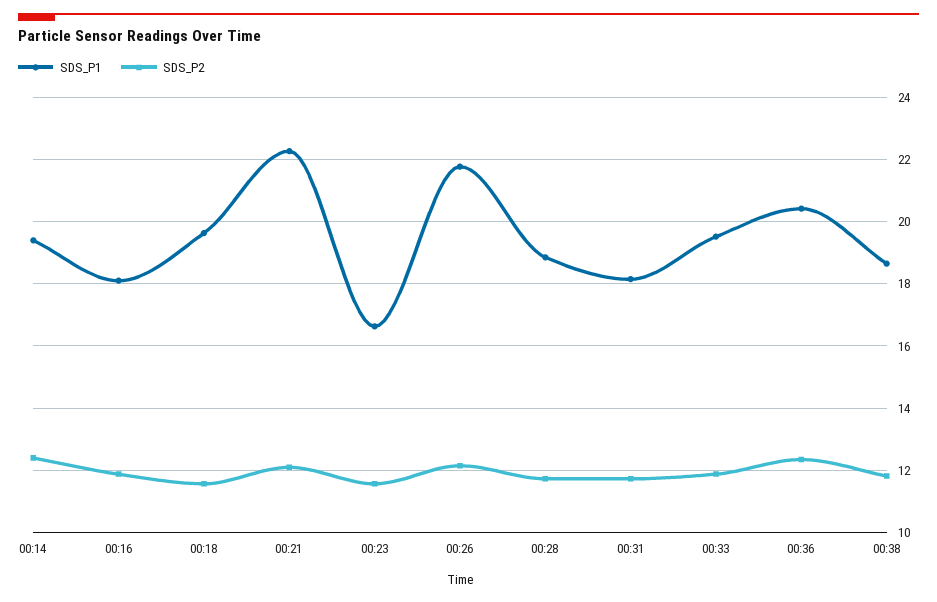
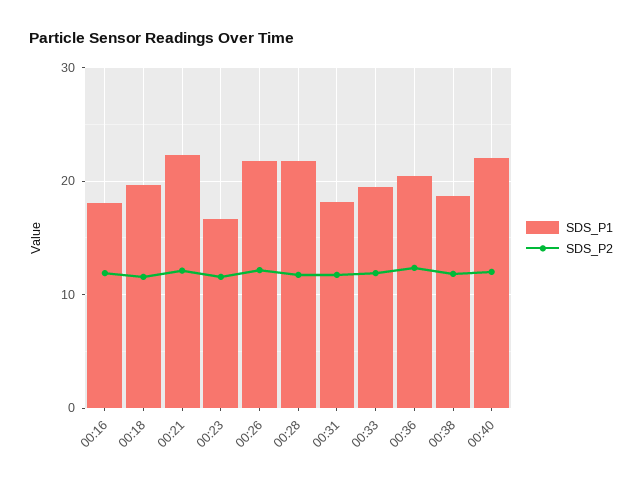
SDS_P1, 00:14: 19.4 -> none
SDS_P2, 00:14: 12.4 -> none
SDS_P1, 00:28: 18.8 -> 22
SDS_P1, 00:40: none -> 22
SDS_P2, 00:40: none -> 12

